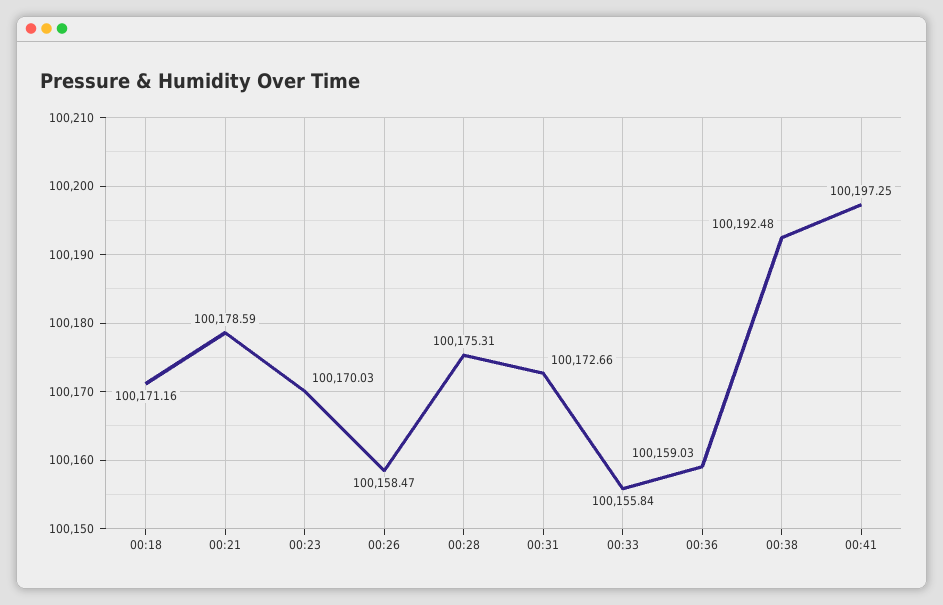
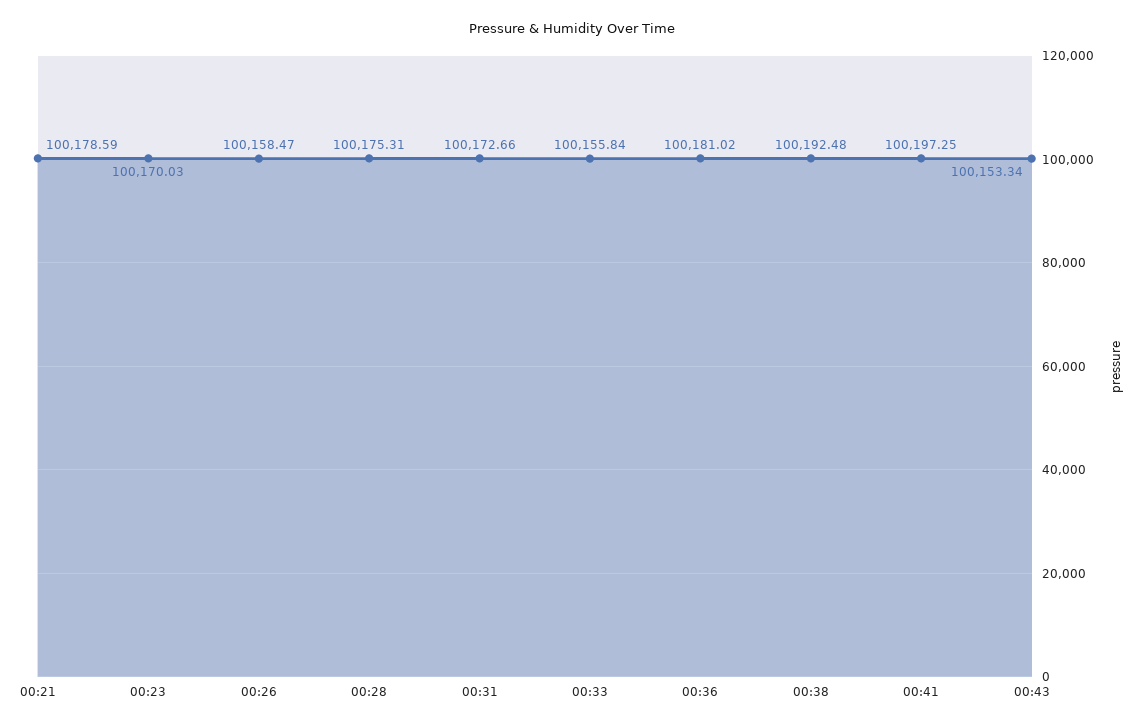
00:18: 100171.16 -> none
00:36: 100159.03 -> 100181.02
00:43: none -> 100153.34

